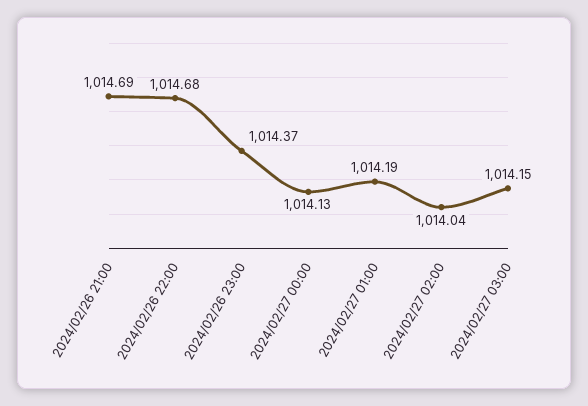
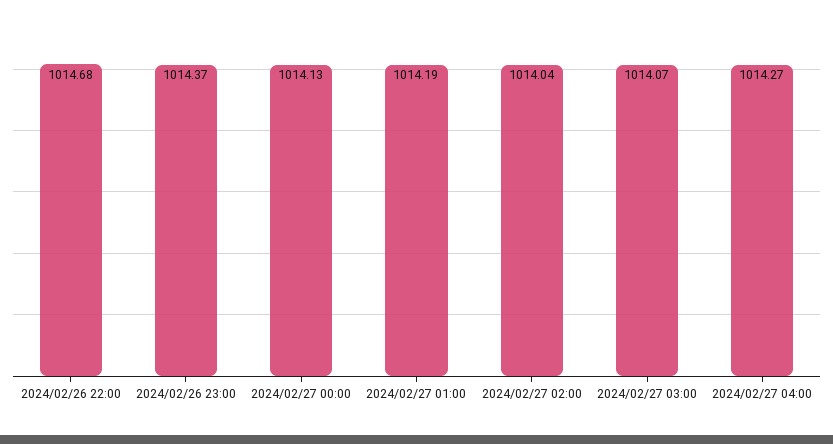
2024/02/26 21:00: 1014.69 -> none
2024/02/27 03:00: 1014.15 -> 1014.07
2024/02/27 04:00: none -> 1014.27

